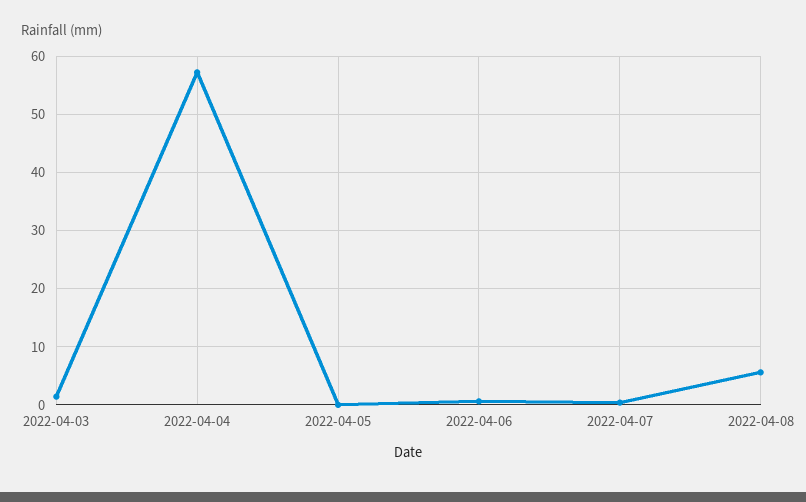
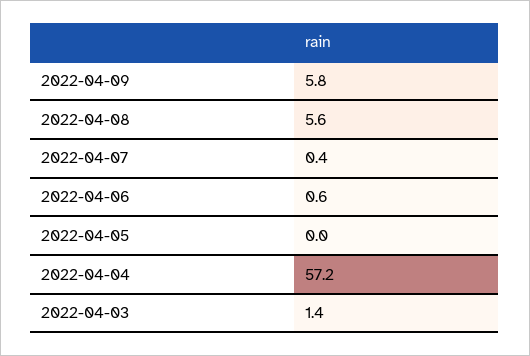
2022-04-09: none -> 5.8

